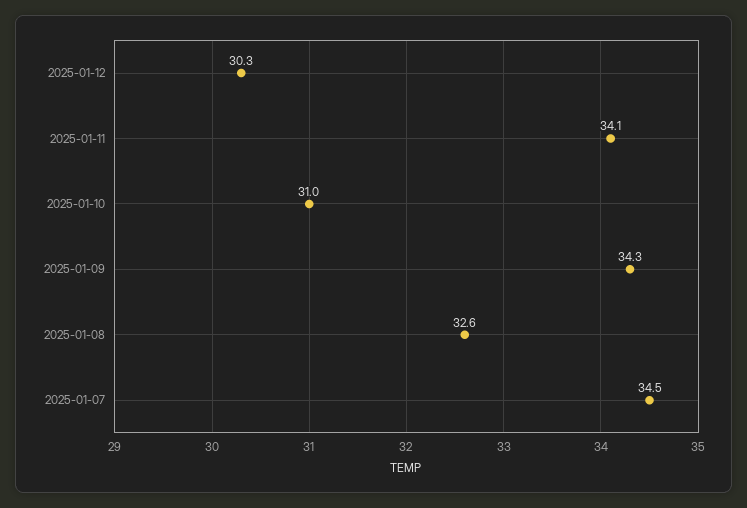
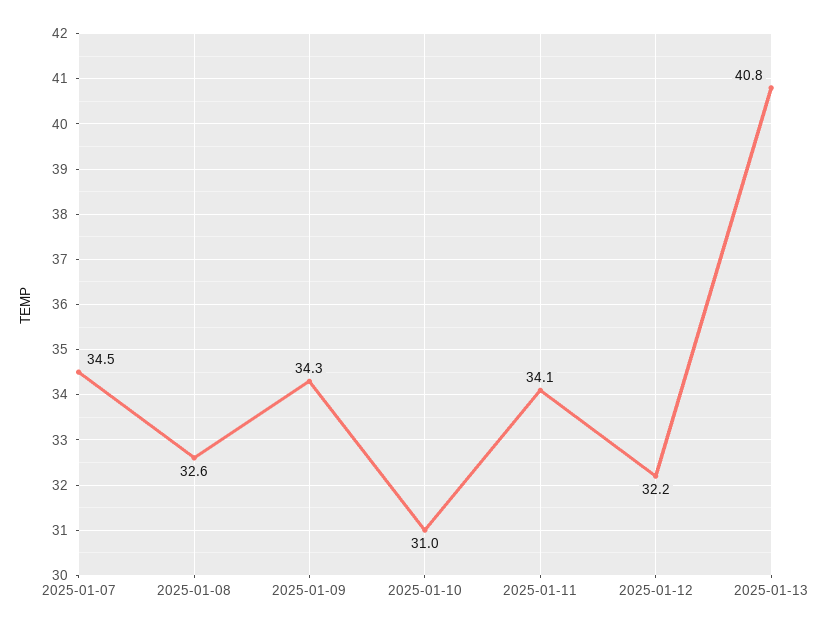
2025-01-12: 30.3 -> 32.2
2025-01-13: none -> 40.8

